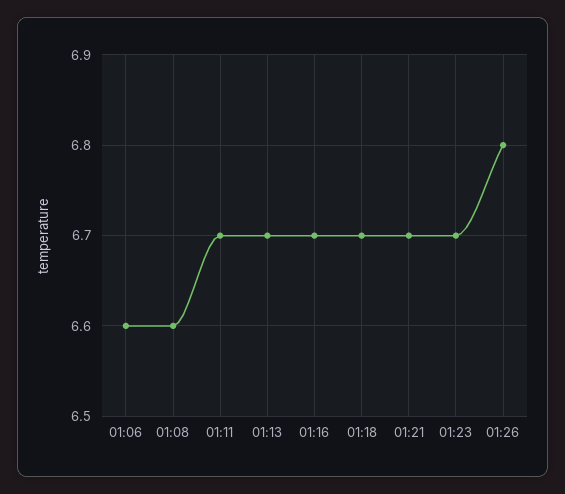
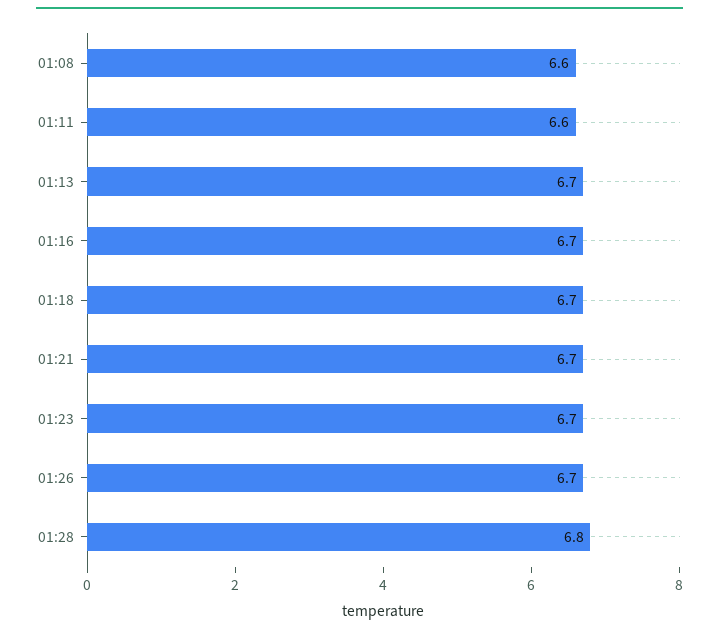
01:06: 6.6 -> none
01:11: 6.7 -> 6.6
01:26: 6.8 -> 6.7
01:28: none -> 6.8

